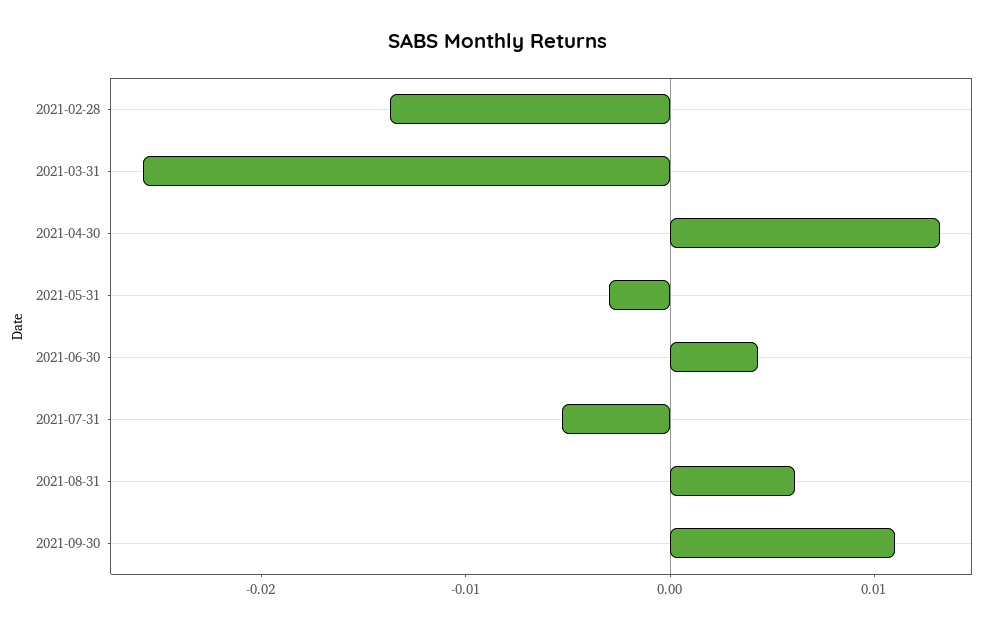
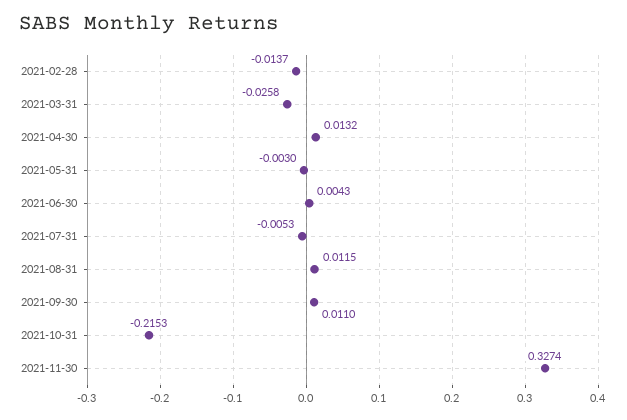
2021-08-31: 0.006 -> 0.0115
2021-10-31: none -> -0.2153
2021-11-30: none -> 0.3274

